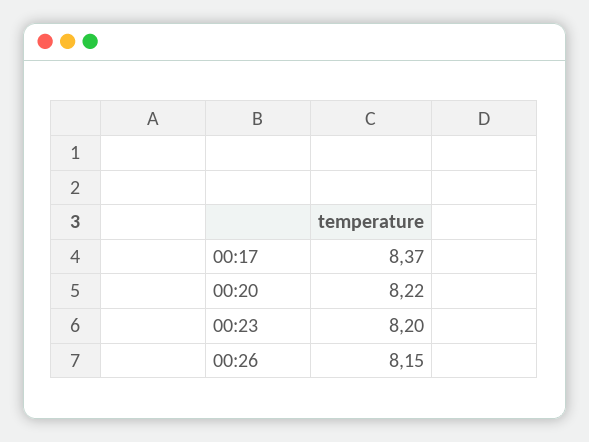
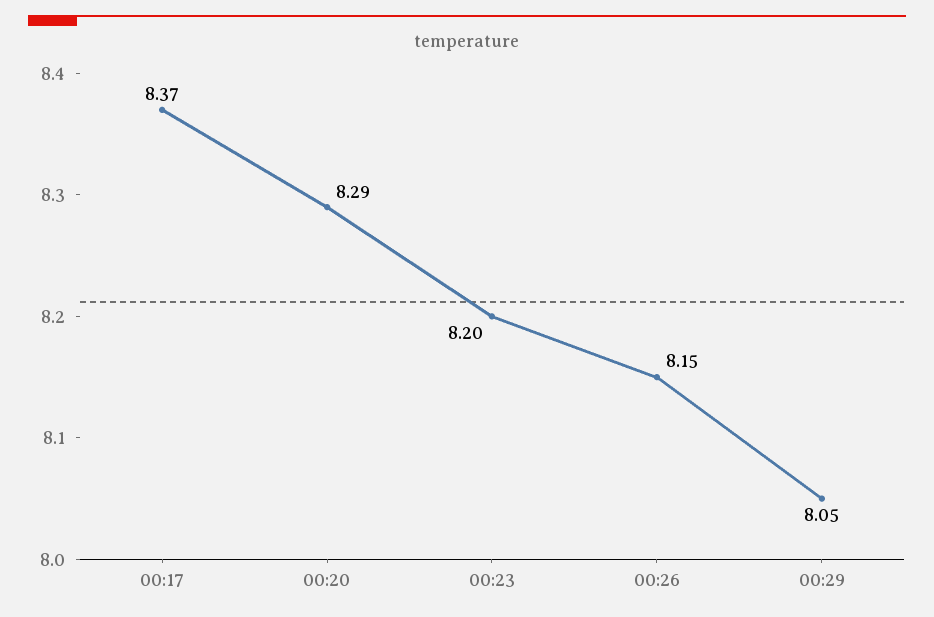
00:20: 8.22 -> 8.29
00:29: none -> 8.05

